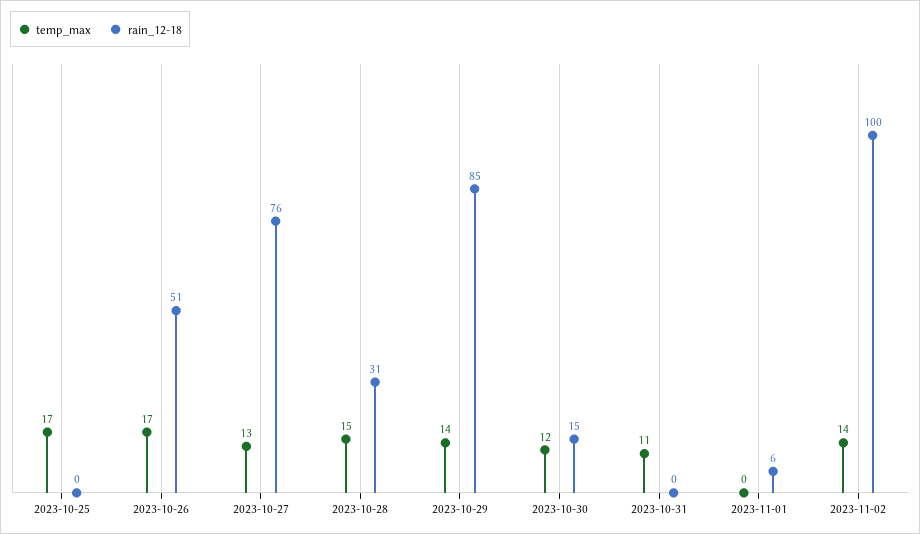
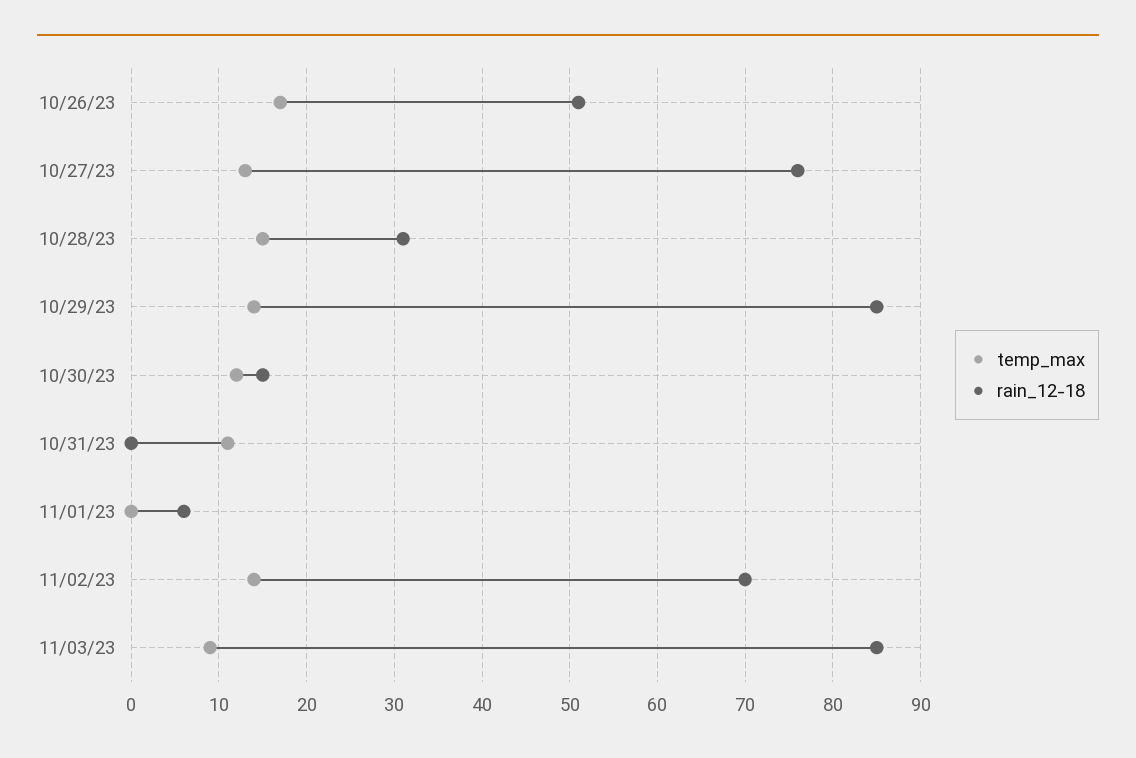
temp_max, 2023-10-25: 17 -> none
rain_12-18, 2023-10-25: 0 -> none
rain_12-18, 2023-11-02: 100 -> 70
temp_max, 11/03/23: none -> 9
rain_12-18, 11/03/23: none -> 85

